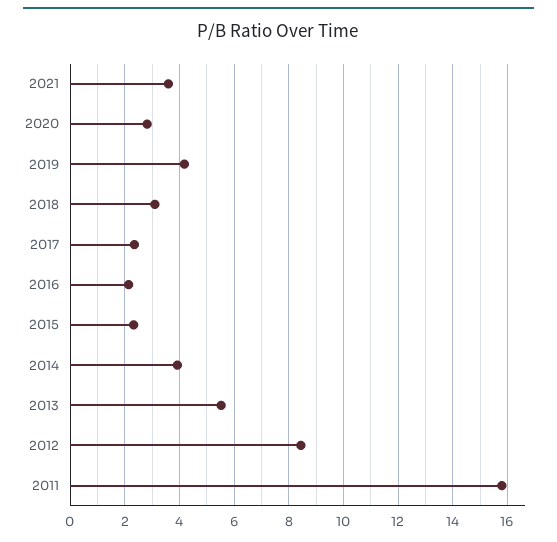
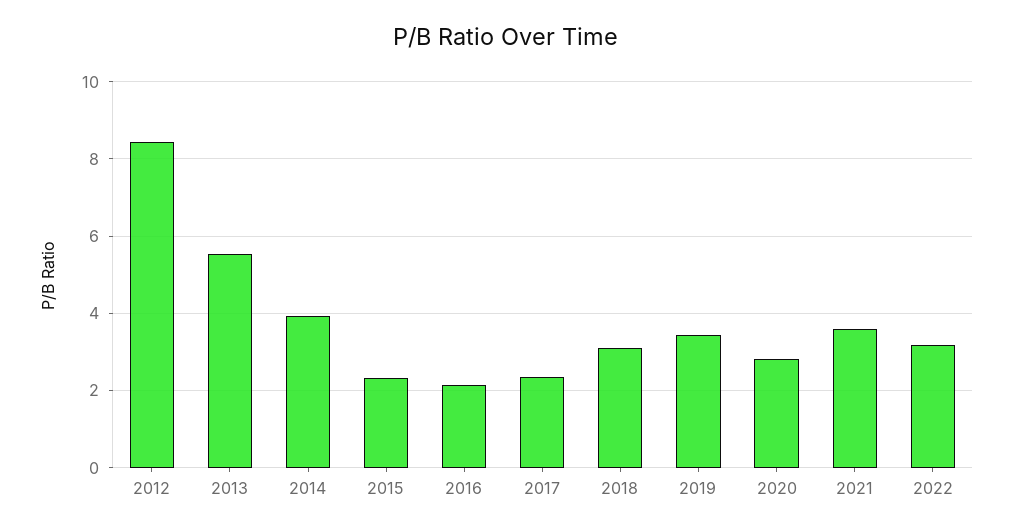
2019: 4.25 -> 3.4
2011: 15.75 -> none
2022: none -> 3.2

